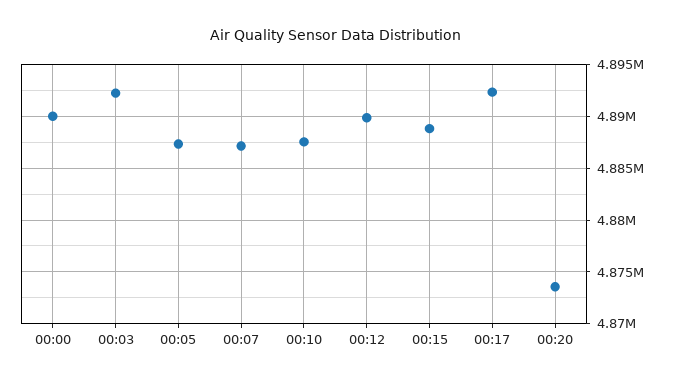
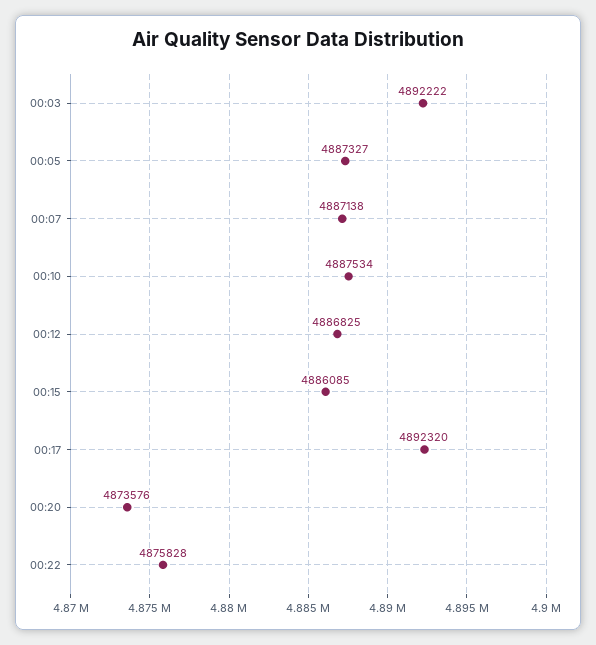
00:00: 4890000 -> none
00:12: 4890000 -> 4886825
00:15: 4889000 -> 4886085
00:22: none -> 4875828

